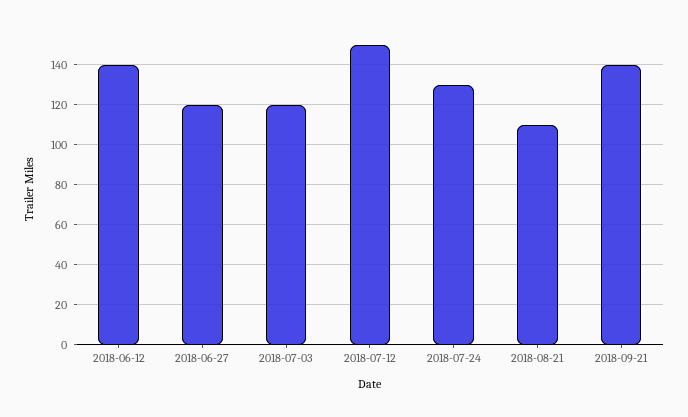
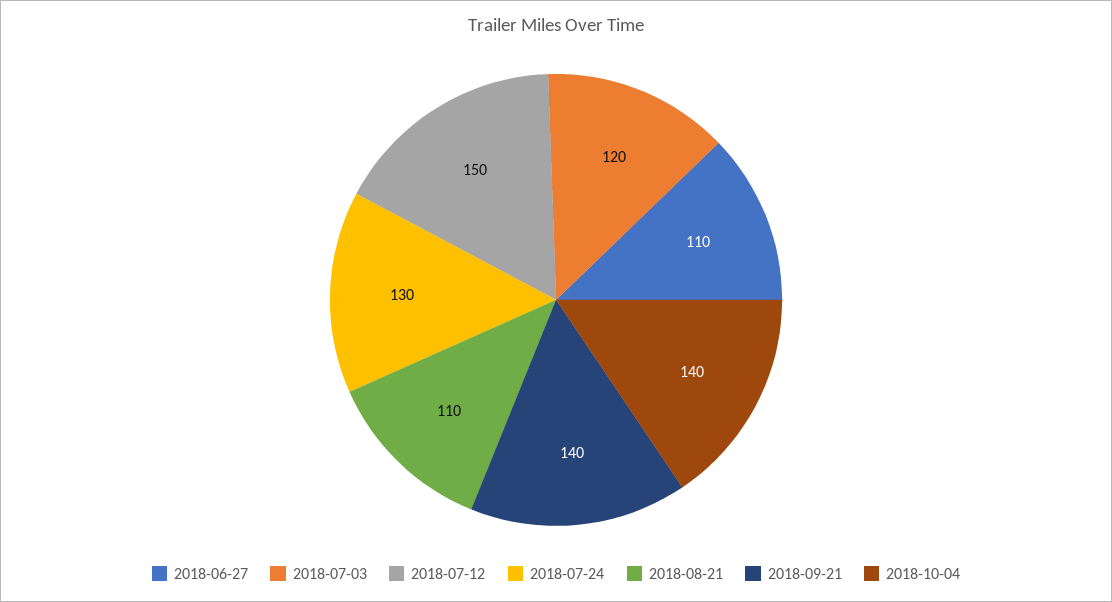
2018-06-12: 140 -> none
2018-06-27: 120 -> 110
2018-10-04: none -> 140

